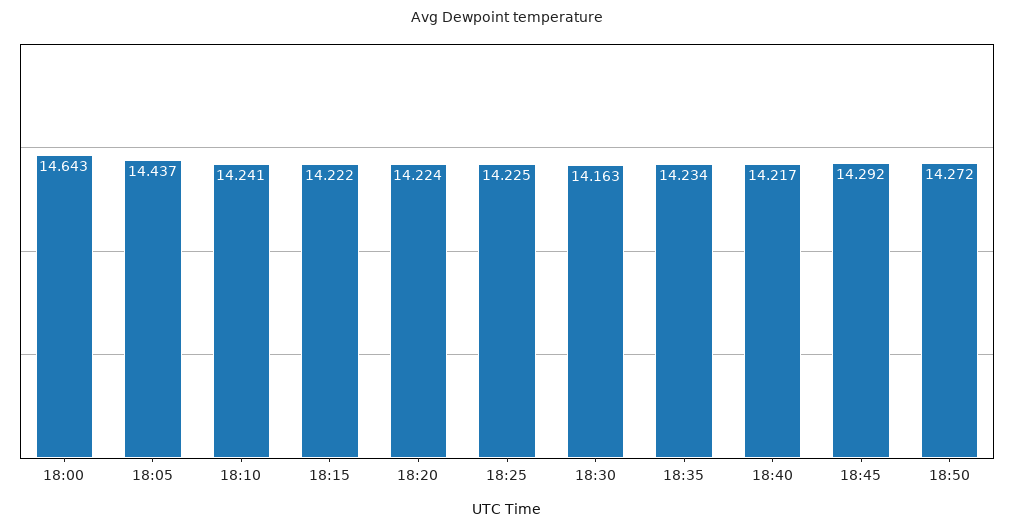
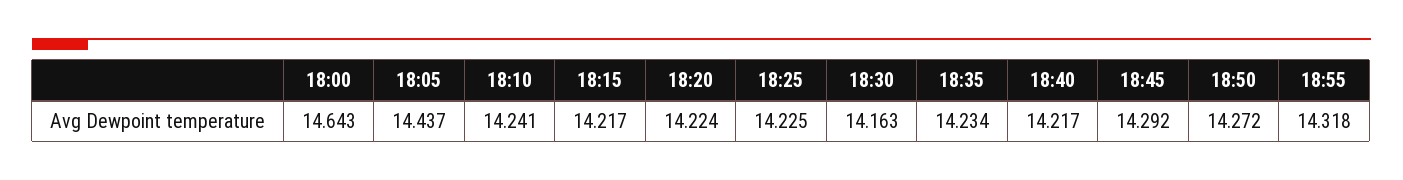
18:15: 14.222 -> 14.217
18:55: none -> 14.318

